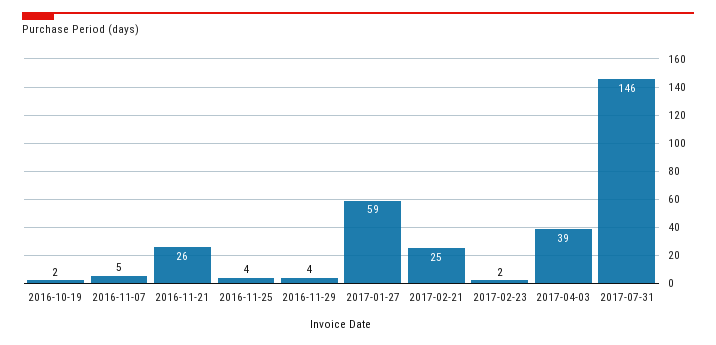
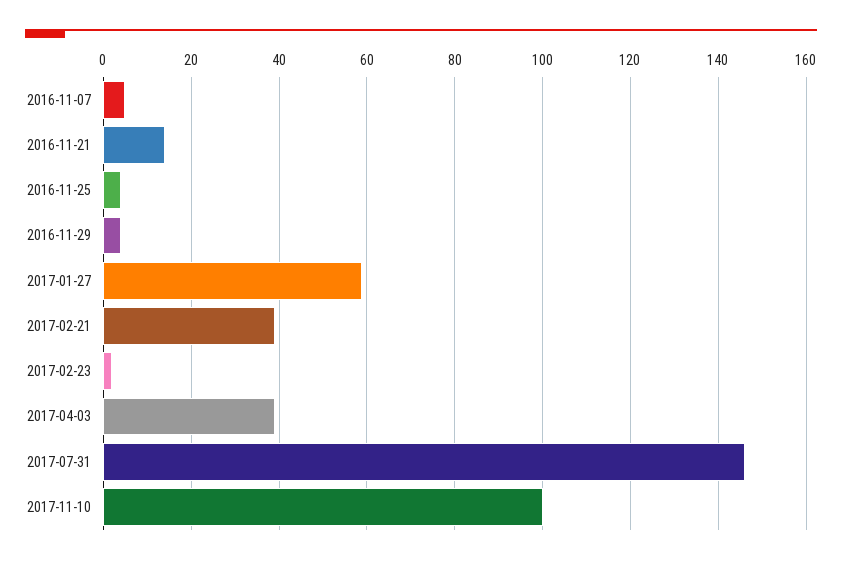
2016-10-19: 2 -> none
2016-11-21: 26 -> 15
2017-02-21: 25 -> 40
2017-11-10: none -> 100

